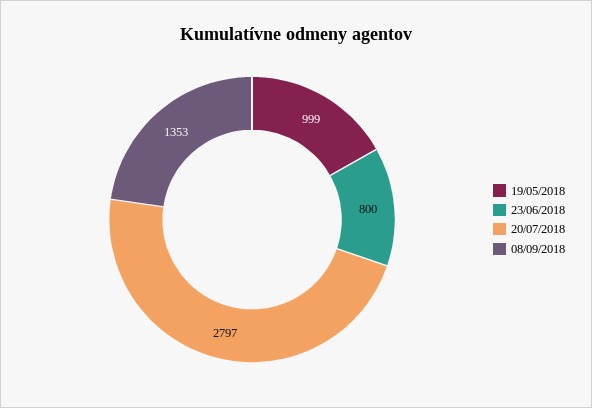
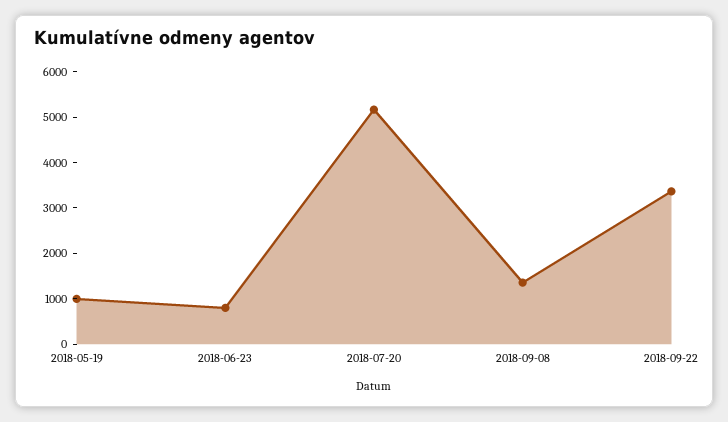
20/07/2018: 2797 -> 5200
2018-09-22: none -> 3400

